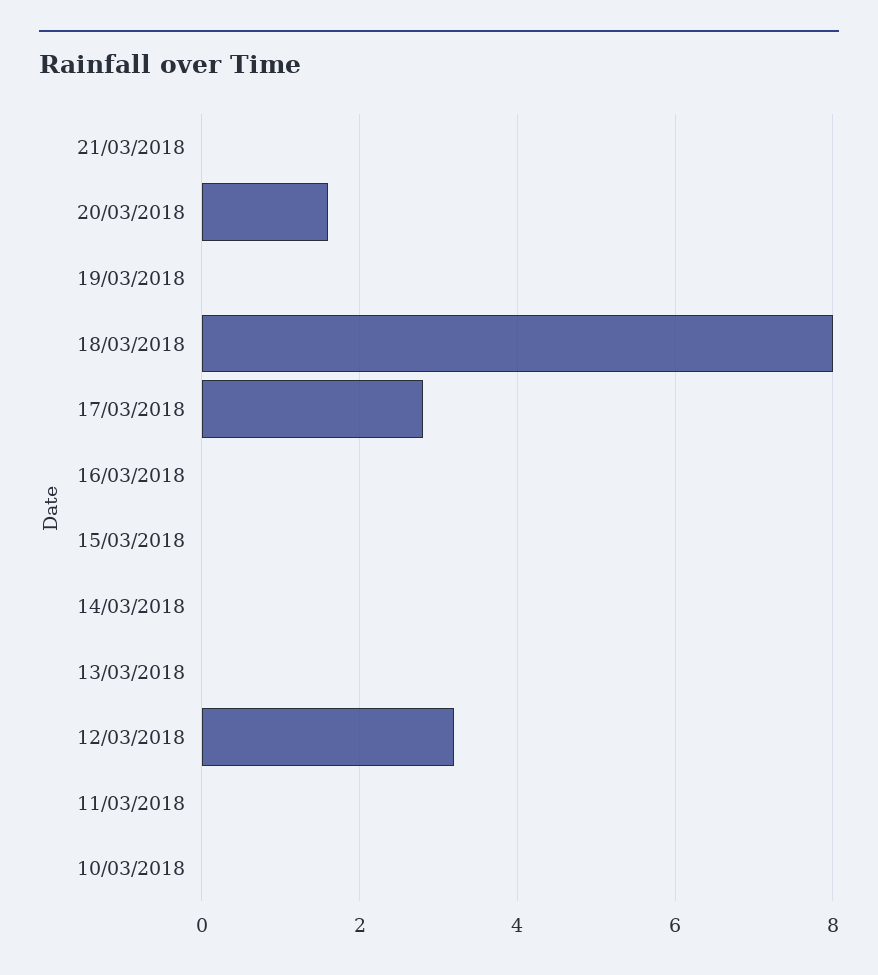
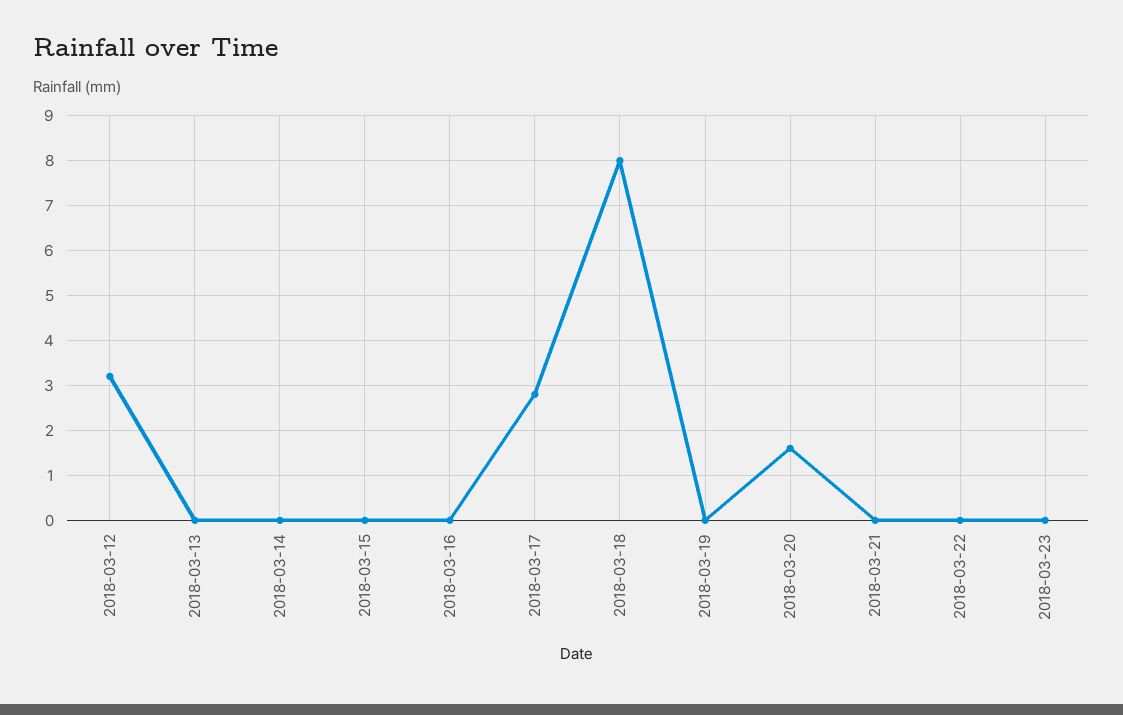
11/03/2018: 0 -> none
10/03/2018: 0 -> none
2018-03-22: none -> 0
2018-03-23: none -> 0

